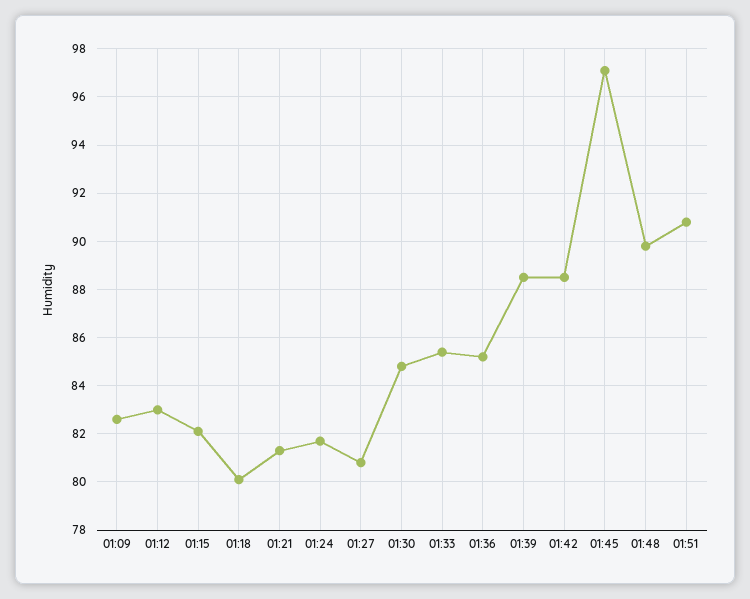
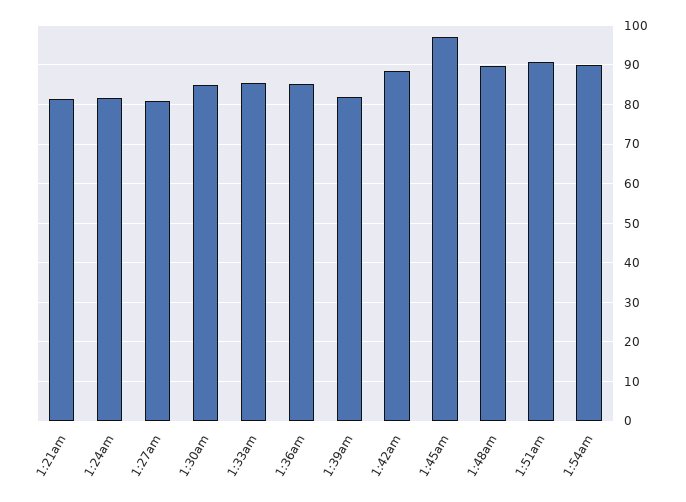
01:09: 82.5 -> none
01:12: 83 -> none
01:15: 82 -> none
01:18: 80 -> none
01:39: 88.5 -> 82
1:54am: none -> 90

